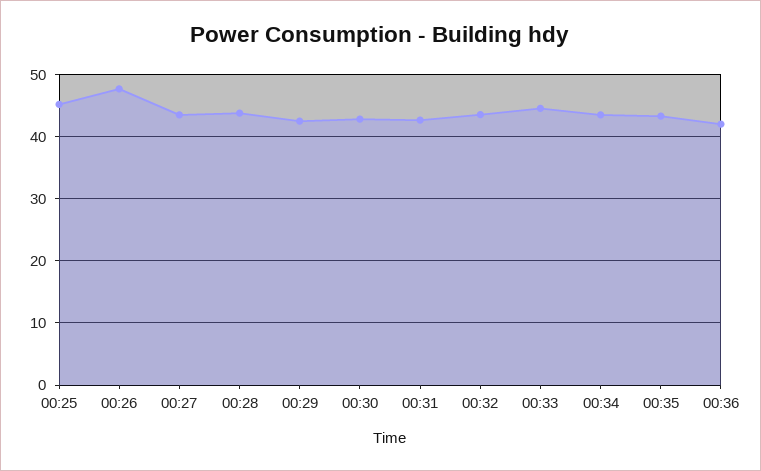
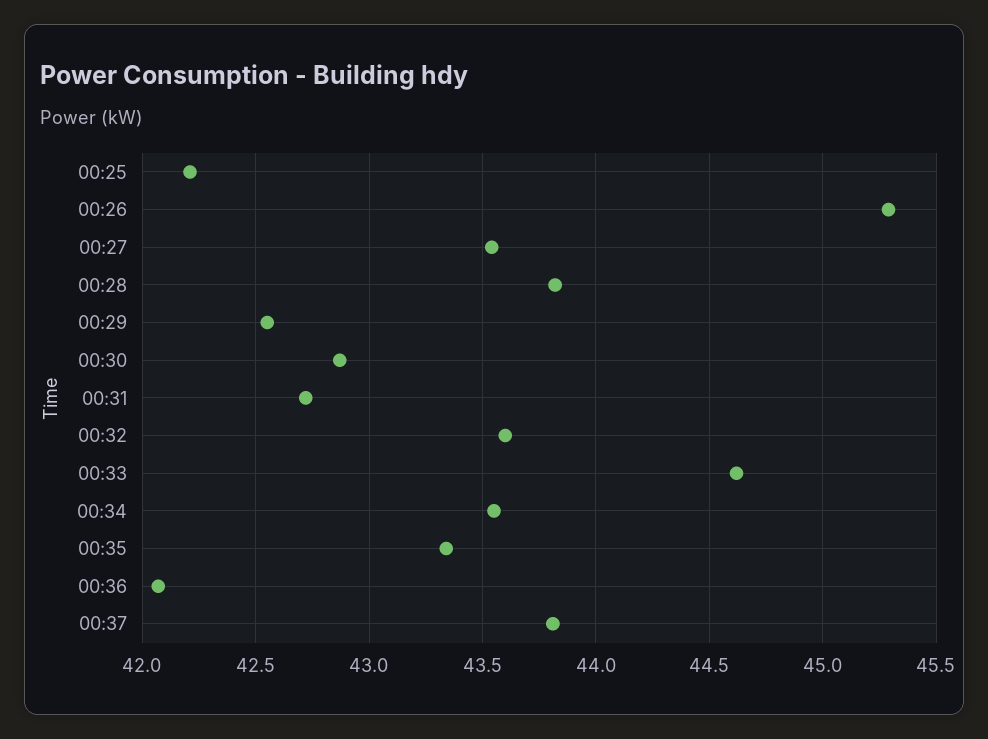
00:25: 45 -> 42.2
00:26: 48 -> 45.3
00:37: none -> 43.8

